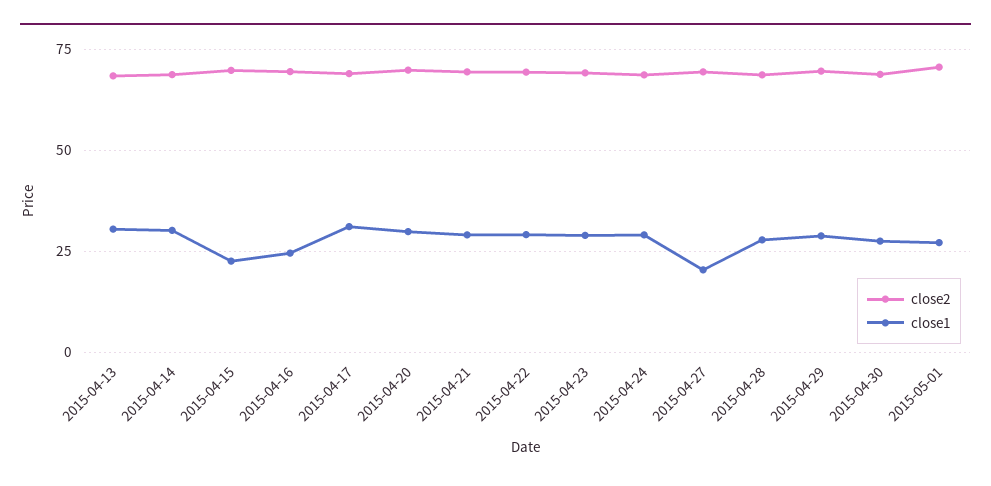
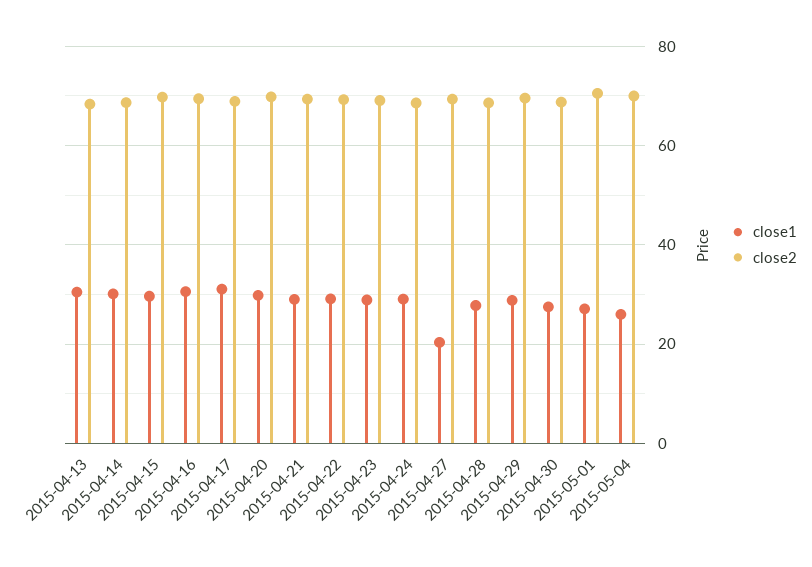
close1, 2015-04-15: 22.5 -> 30
close1, 2015-04-16: 25 -> 30
close1, 2015-05-04: none -> 26
close2, 2015-05-04: none -> 70

